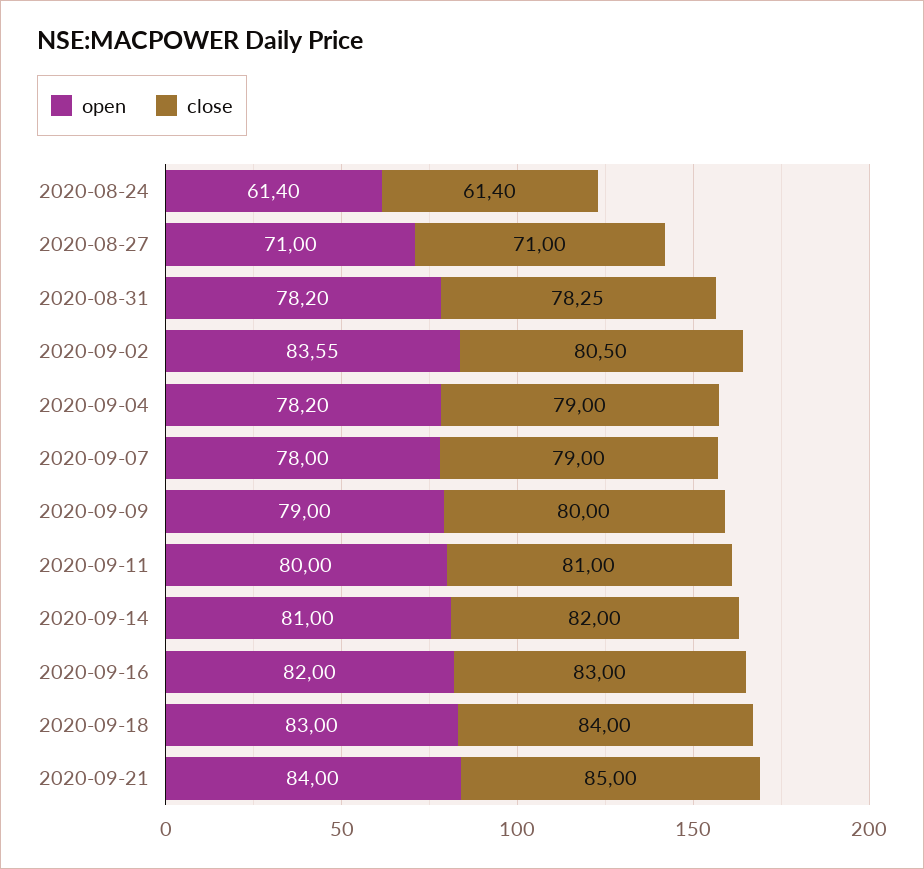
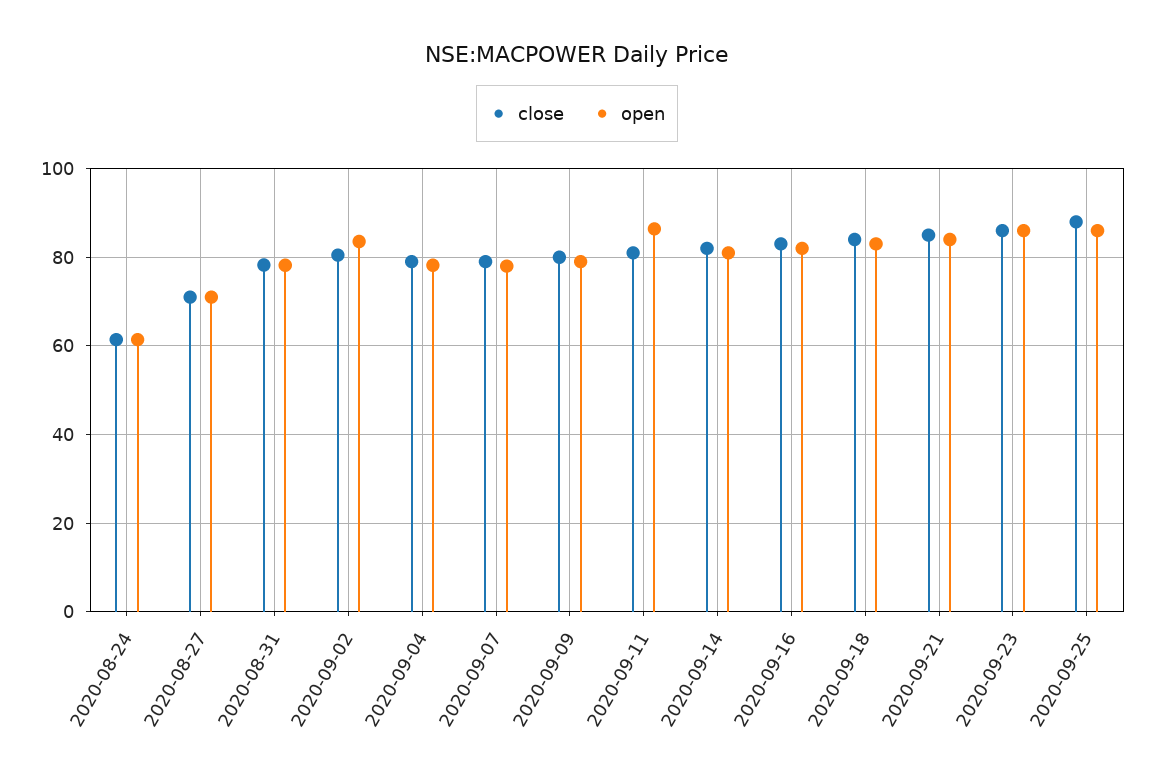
open, 2020-09-11: 80 -> 86
close, 2020-09-23: none -> 86
open, 2020-09-23: none -> 86
close, 2020-09-25: none -> 88
open, 2020-09-25: none -> 86

